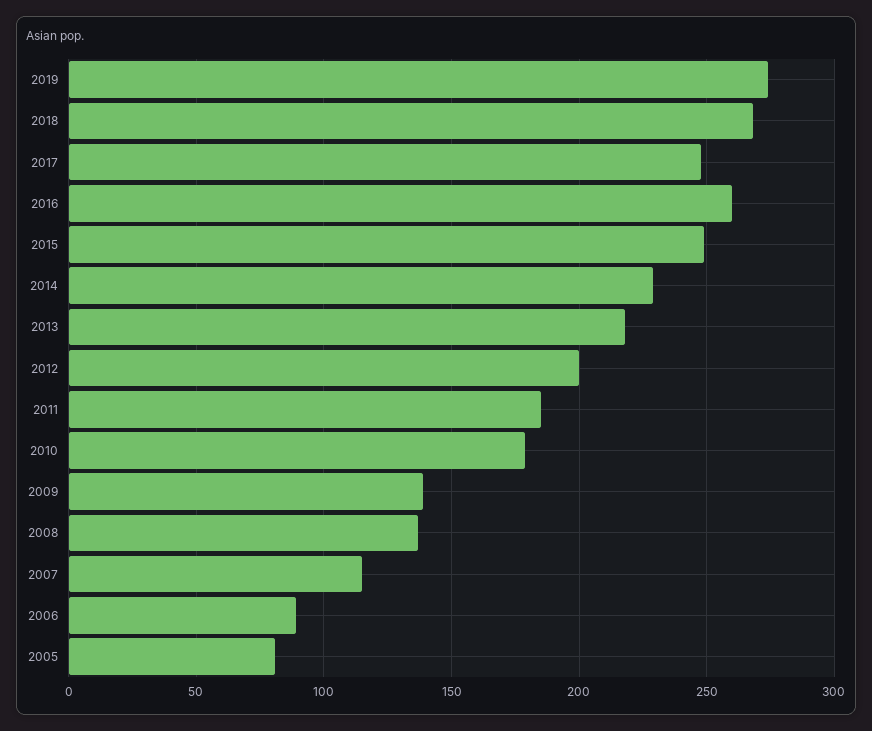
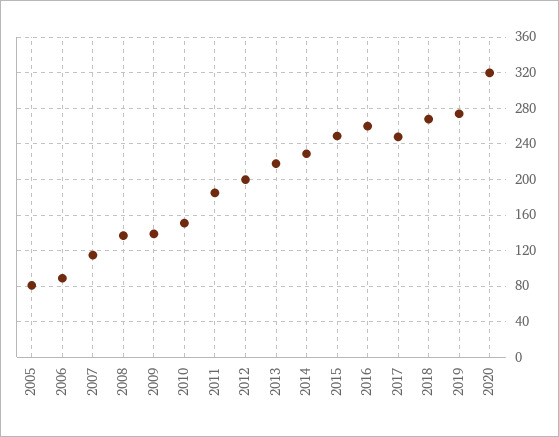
2010: 180 -> 150
2020: none -> 320

